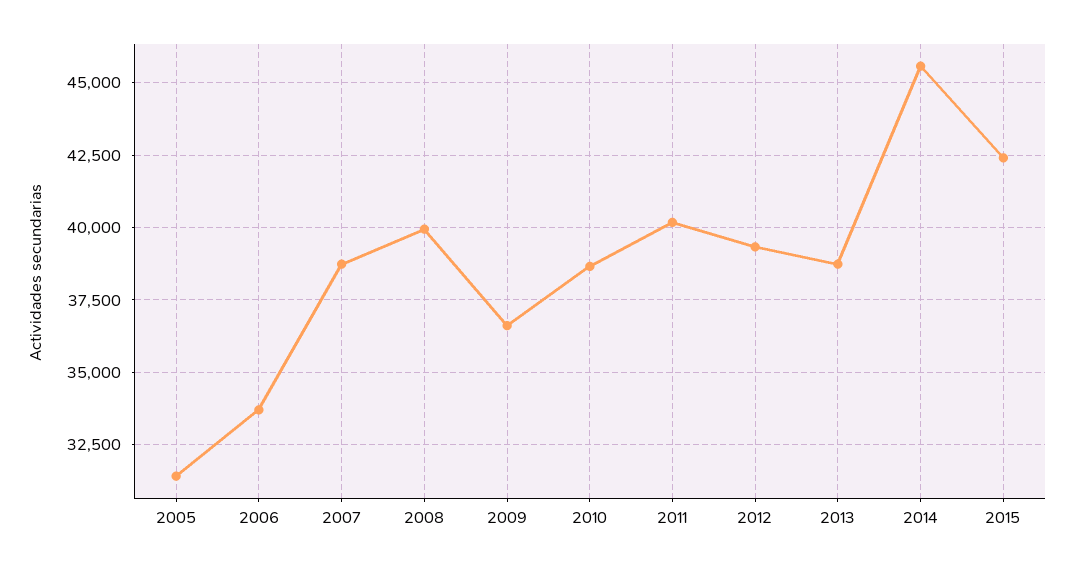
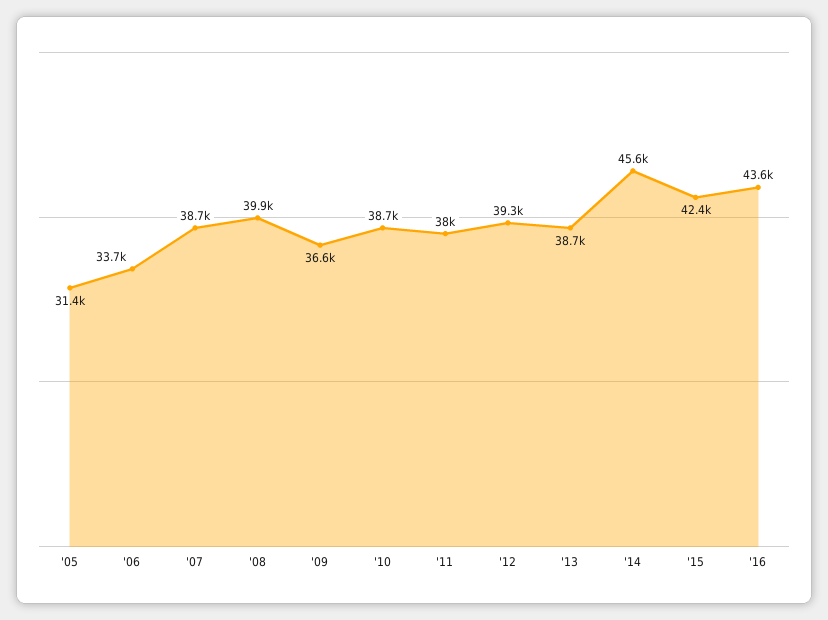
2011: 40250 -> 38000
'16: none -> 43600

